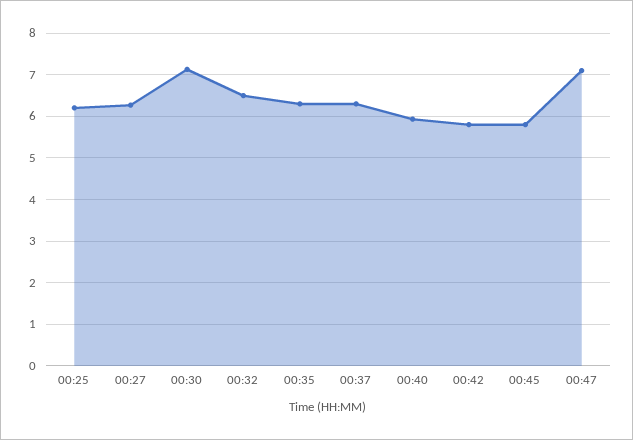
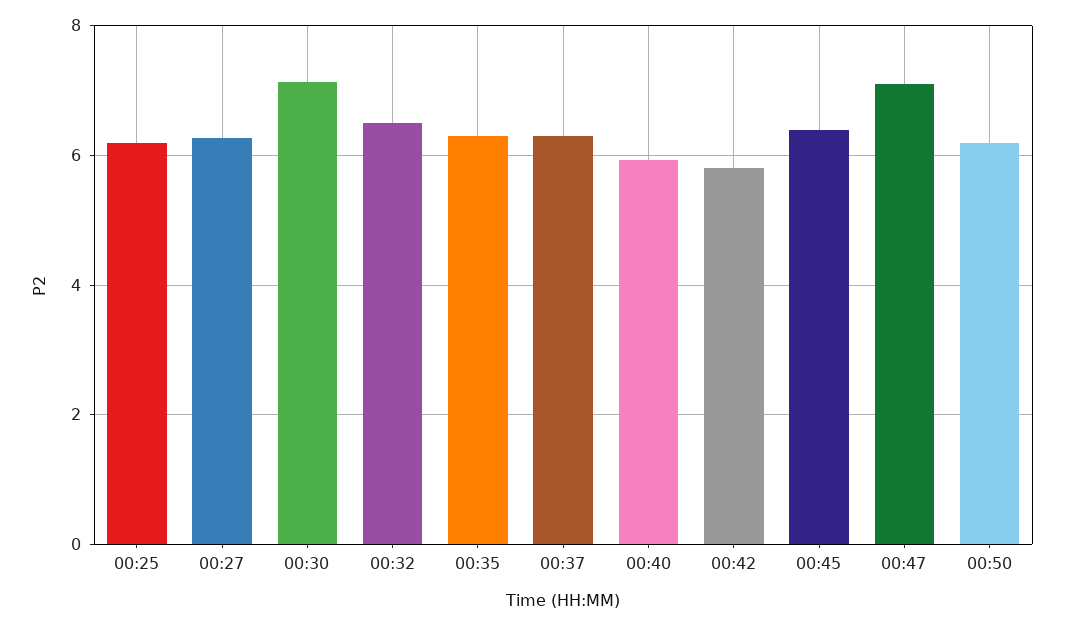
00:45: 5.8 -> 6.4
00:50: none -> 6.2

